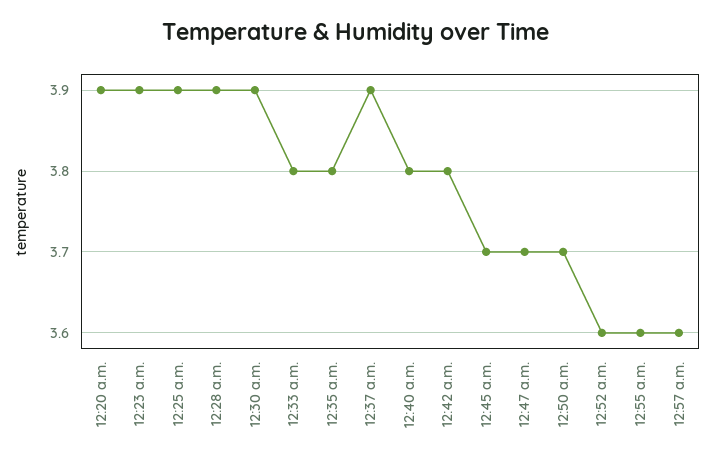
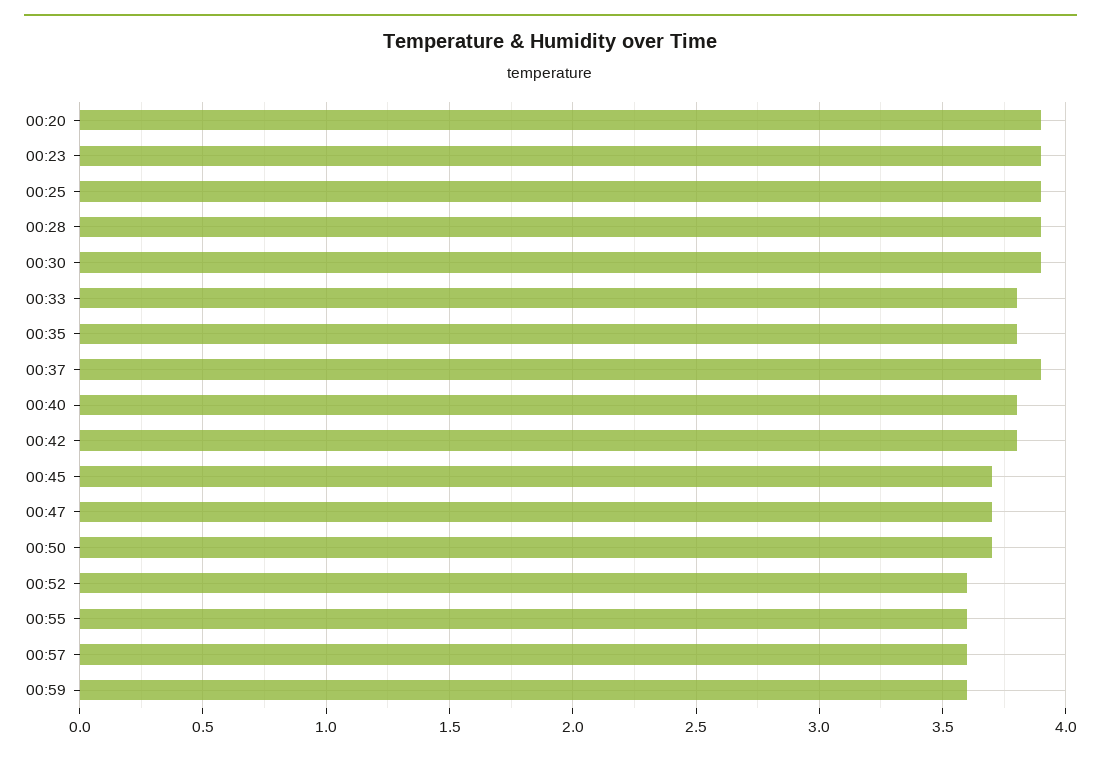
00:59: none -> 3.6

